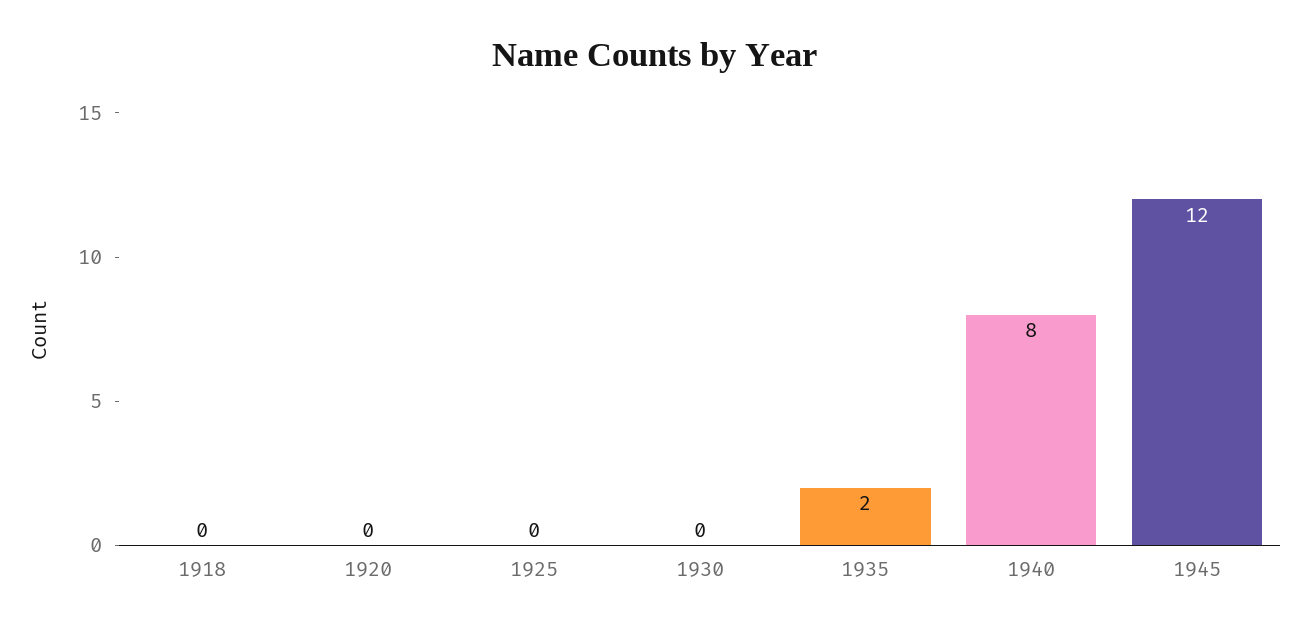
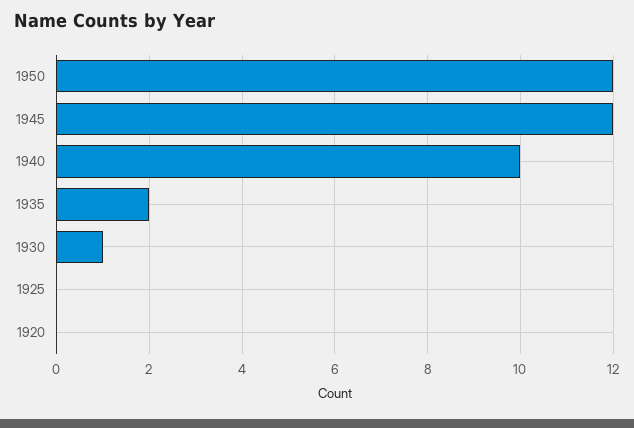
1918: 0 -> none
1930: 0 -> 1
1940: 8 -> 10
1950: none -> 12

